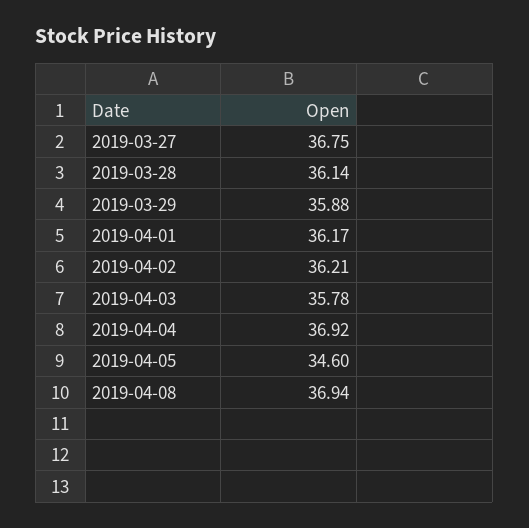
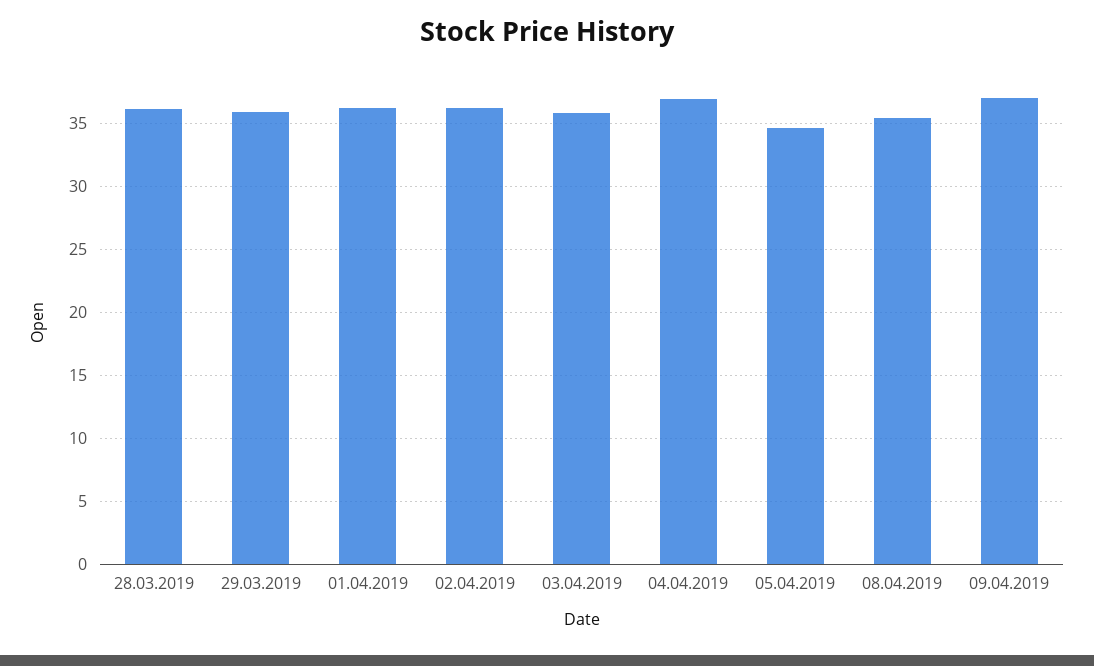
2019-03-27: 36.75 -> none
2019-04-08: 36.94 -> 35.5
09.04.2019: none -> 37

